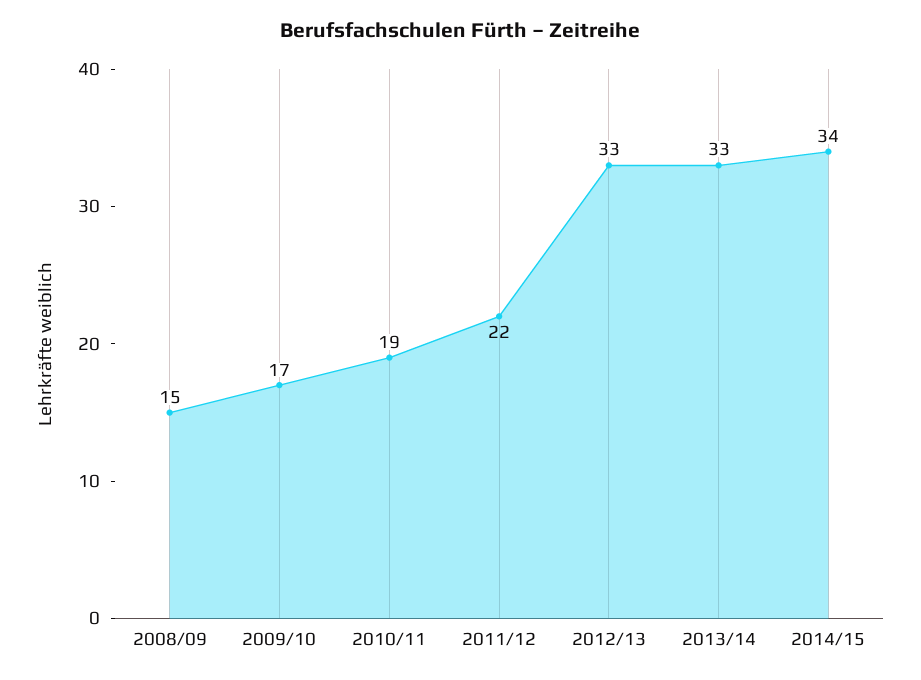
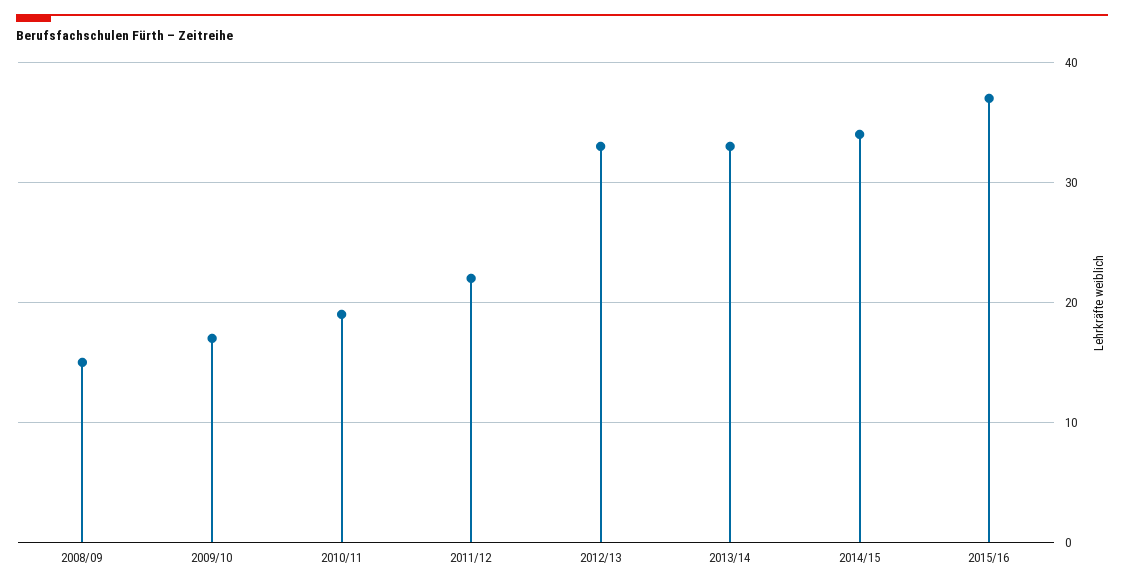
2015/16: none -> 37

